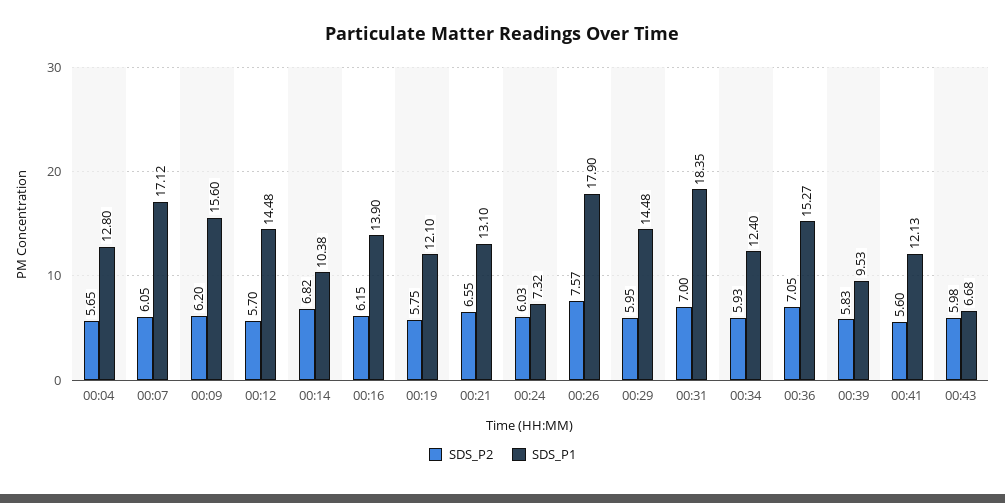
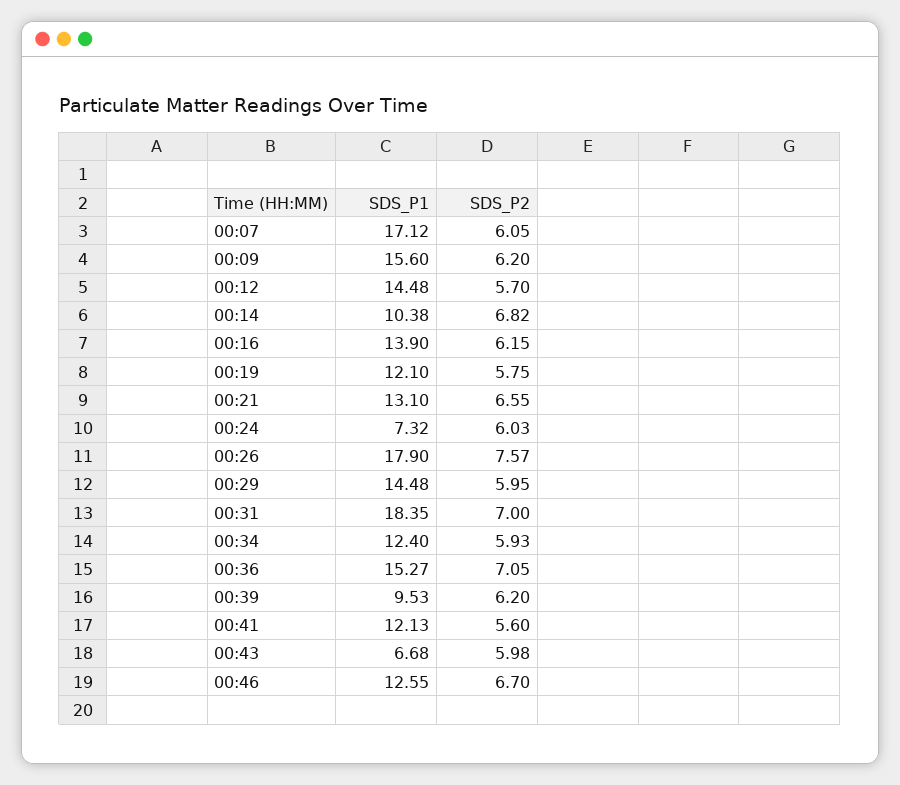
SDS_P2, 00:04: 5.65 -> none
SDS_P1, 00:04: 12.8 -> none
SDS_P2, 00:39: 5.83 -> 6.2
SDS_P1, 00:46: none -> 12.55
SDS_P2, 00:46: none -> 6.7

